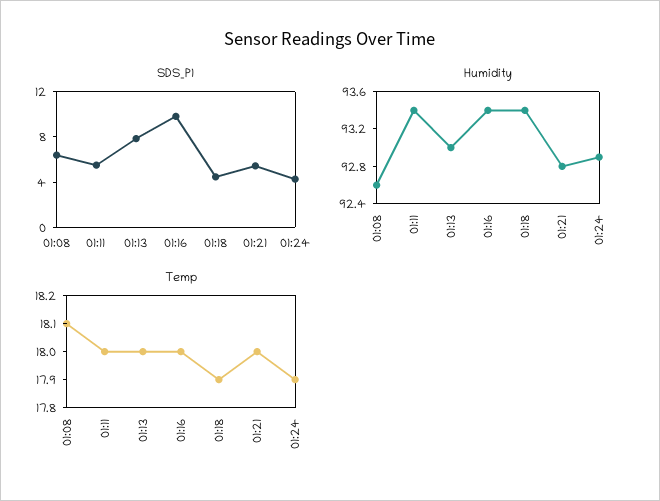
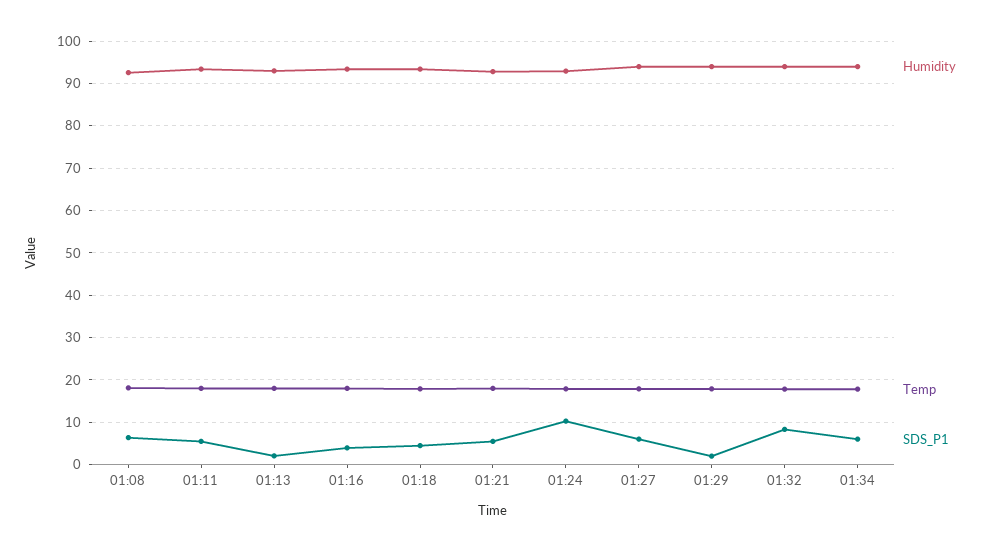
SDS_P1, 01:13: 8 -> 2
SDS_P1, 01:16: 10 -> 4
SDS_P1, 01:24: 4 -> 10
Humidity, 01:27: none -> 94
Temp, 01:27: none -> 18
SDS_P1, 01:27: none -> 6
Humidity, 01:29: none -> 94
Temp, 01:29: none -> 18
SDS_P1, 01:29: none -> 2
Humidity, 01:32: none -> 94
Temp, 01:32: none -> 18
SDS_P1, 01:32: none -> 8
Humidity, 01:34: none -> 94
Temp, 01:34: none -> 18
SDS_P1, 01:34: none -> 6

